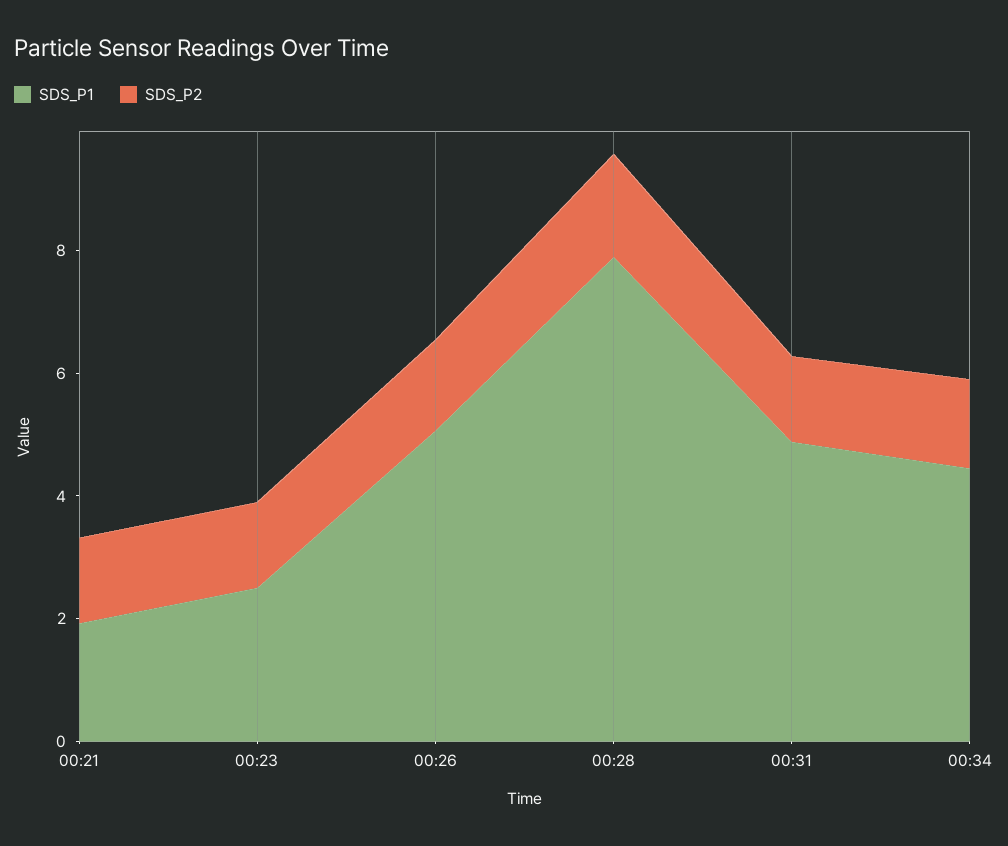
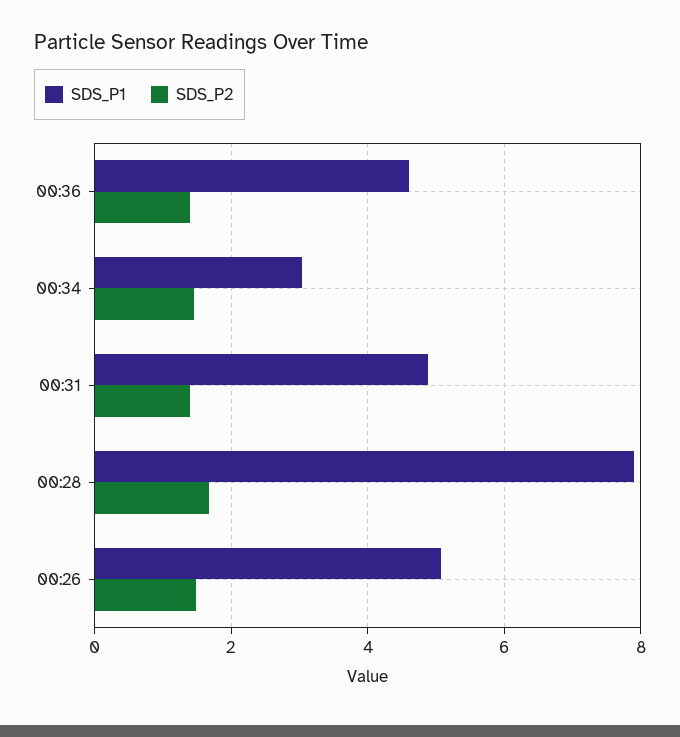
SDS_P1, 00:21: 2 -> none
SDS_P2, 00:21: 1.5 -> none
SDS_P1, 00:23: 2.5 -> none
SDS_P2, 00:23: 1.5 -> none
SDS_P1, 00:34: 4.5 -> 3
SDS_P1, 00:36: none -> 4.6
SDS_P2, 00:36: none -> 1.4

